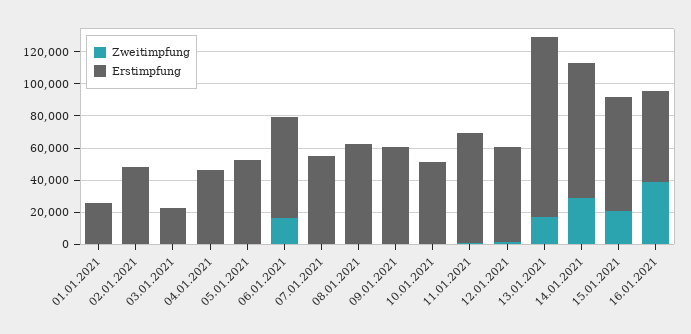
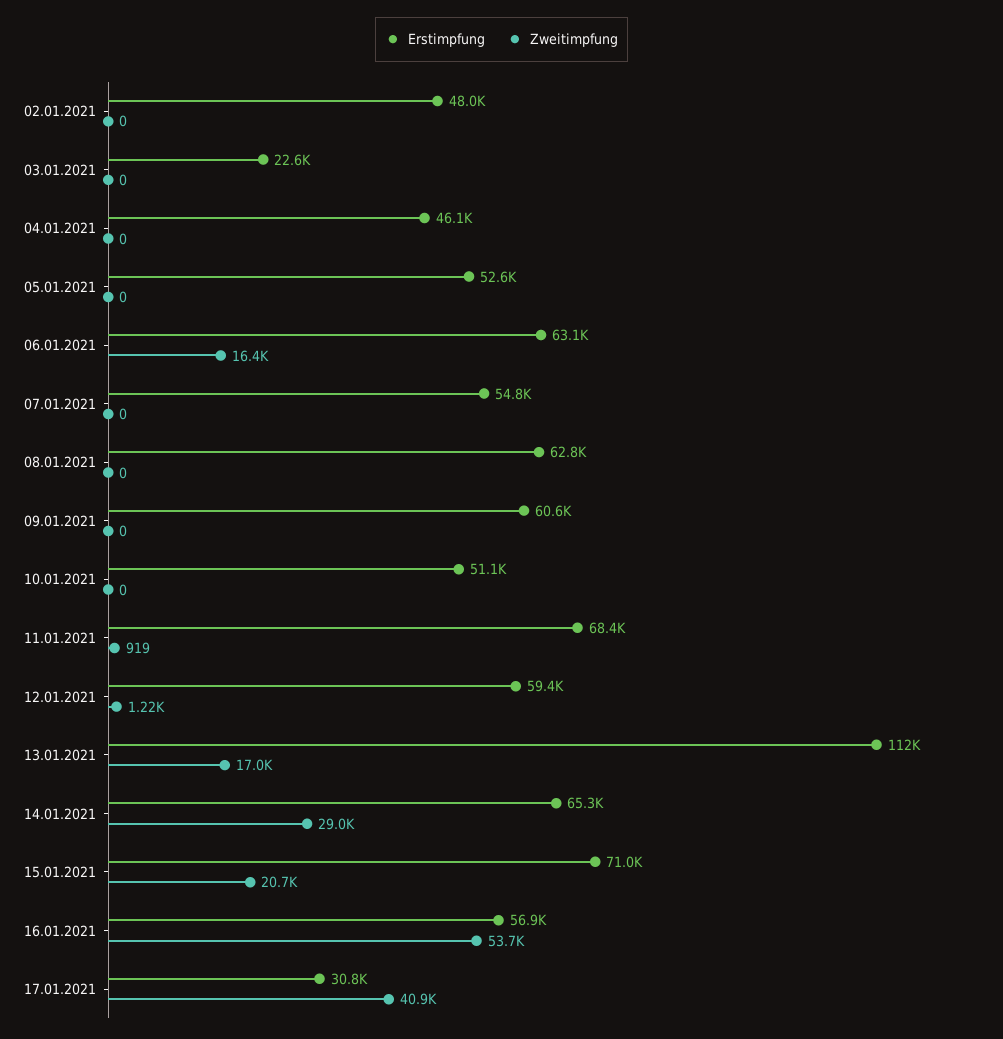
Zweitimpfung, 01.01.2021: 0 -> none
Erstimpfung, 01.01.2021: 25000 -> none
Erstimpfung, 14.01.2021: 85000 -> 65300
Zweitimpfung, 16.01.2021: 40000 -> 53700
Erstimpfung, 17.01.2021: none -> 30800
Zweitimpfung, 17.01.2021: none -> 40900

